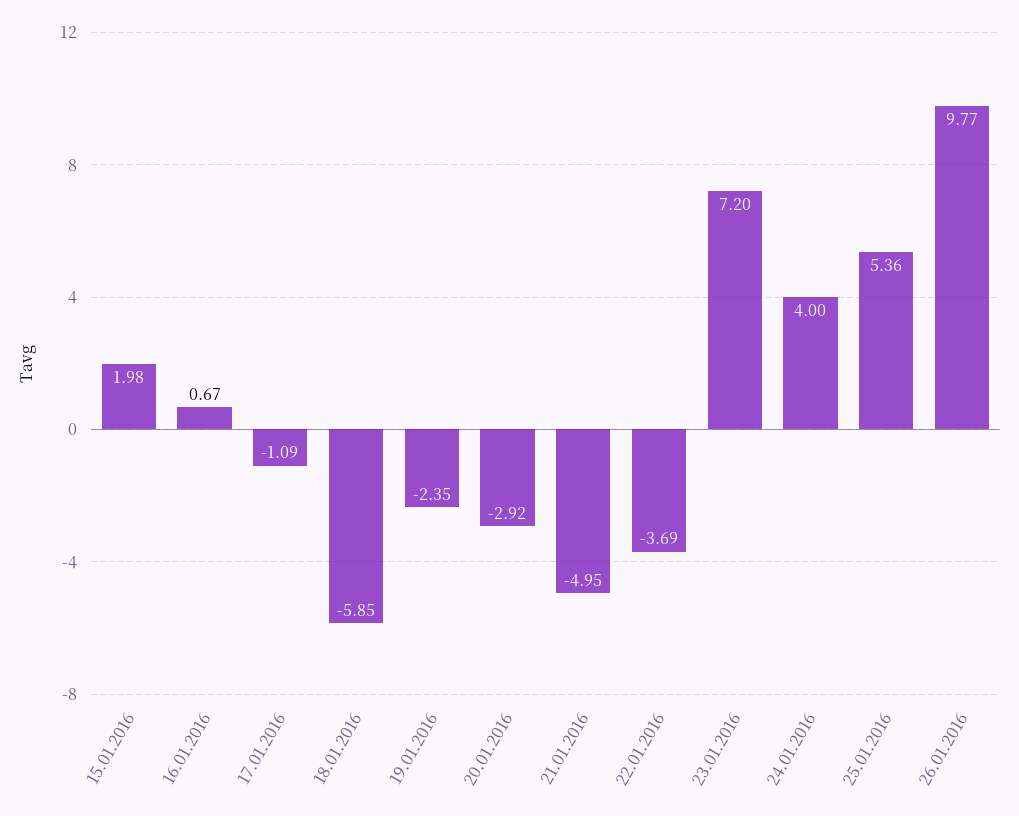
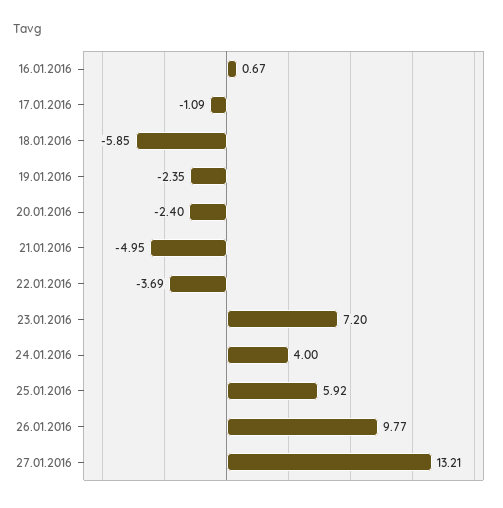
15.01.2016: 1.98 -> none
20.01.2016: -2.92 -> -2.4
25.01.2016: 5.36 -> 5.92
27.01.2016: none -> 13.21

